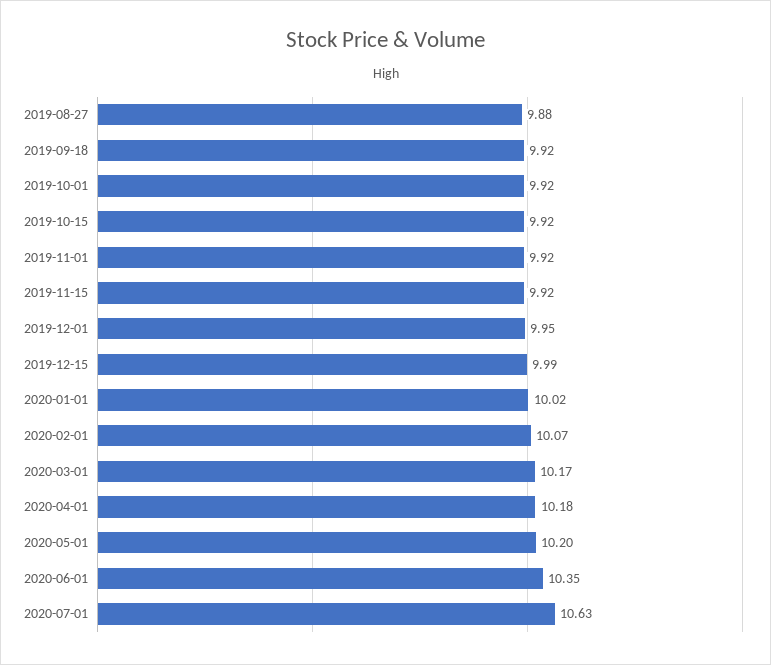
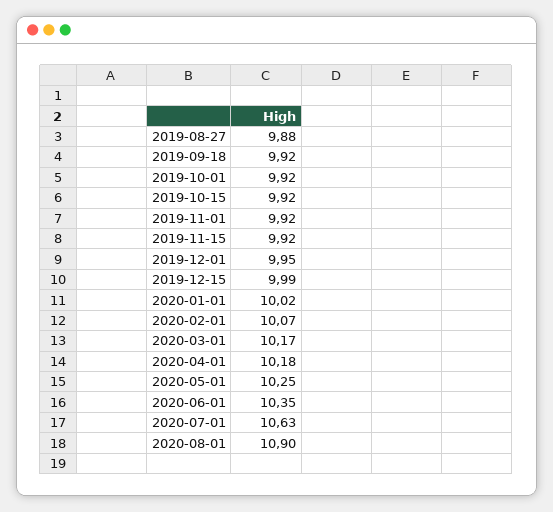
2020-05-01: 10.2 -> 10.25
2020-08-01: none -> 10.9

